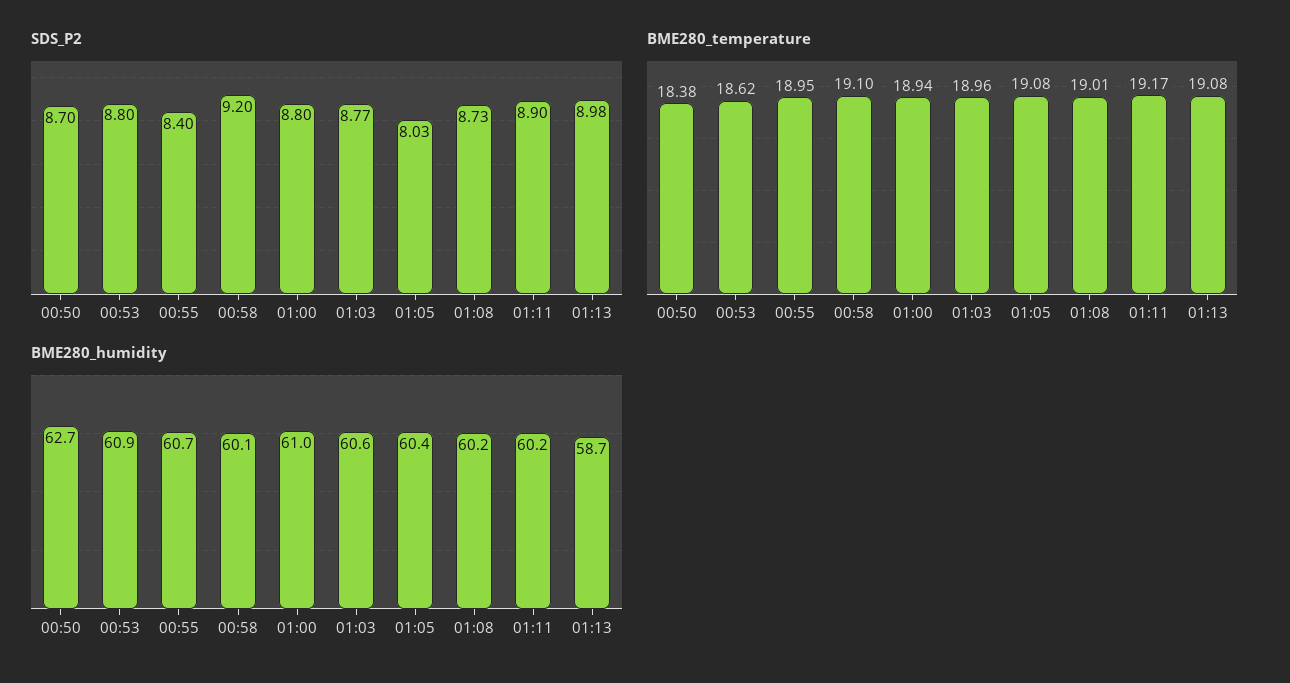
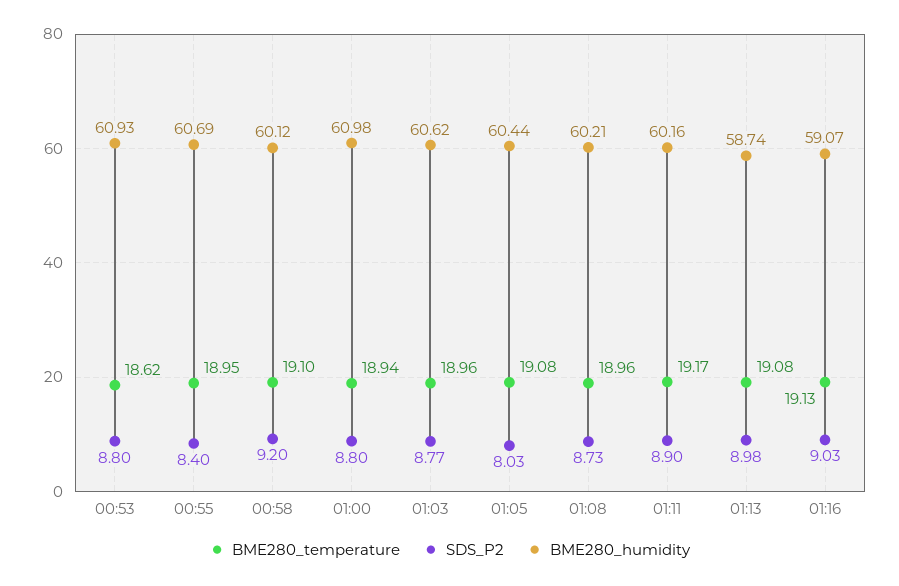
SDS_P2, 00:50: 8.7 -> none
BME280_temperature, 00:50: 18.38 -> none
BME280_temperature, 01:08: 19.01 -> 18.96
BME280_humidity, 00:50: 62.7 -> none
BME280_temperature, 01:16: none -> 19.13
SDS_P2, 01:16: none -> 9.03
BME280_humidity, 01:16: none -> 59.07

